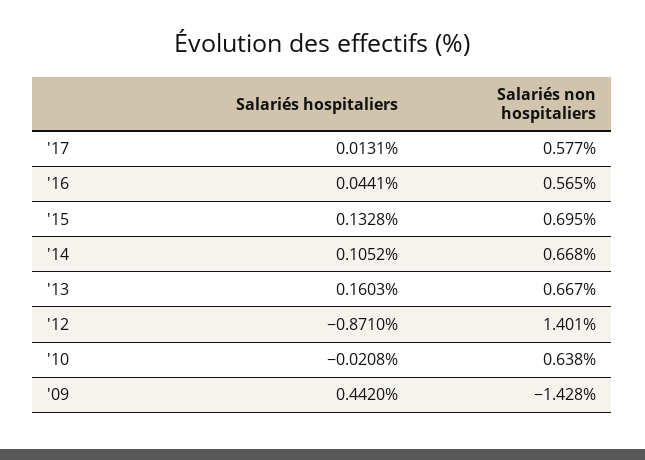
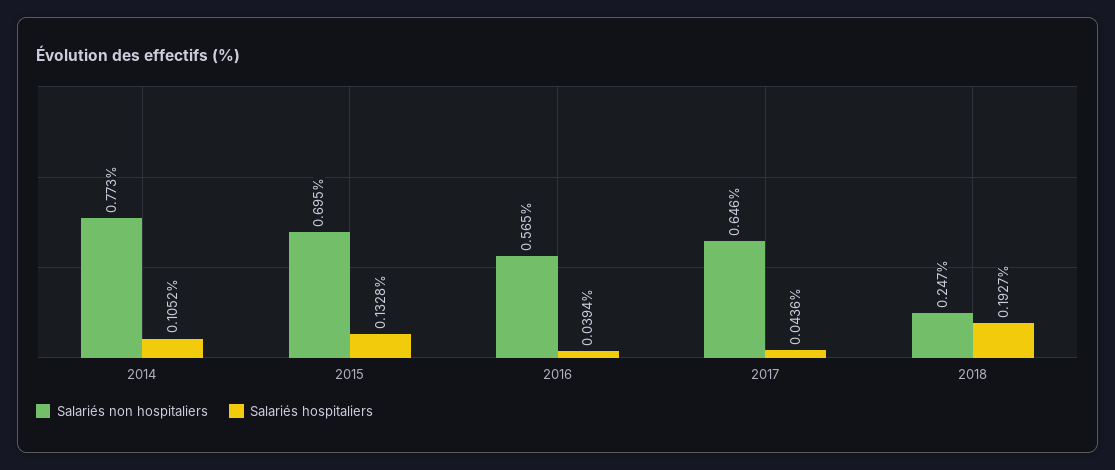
Salariés hospitaliers, '17: 0.0131 -> 0.0436
Salariés non hospitaliers, '17: 0.577 -> 0.646
Salariés hospitaliers, '16: 0.0441 -> 0.0394
Salariés non hospitaliers, '14: 0.668 -> 0.773
Salariés hospitaliers, '13: 0.1603 -> none
Salariés non hospitaliers, '13: 0.667 -> none
Salariés hospitaliers, '12: -0.871 -> none
Salariés non hospitaliers, '12: 1.401 -> none
Salariés hospitaliers, '10: -0.0208 -> none
Salariés non hospitaliers, '10: 0.638 -> none
Salariés hospitaliers, '09: 0.442 -> none
Salariés non hospitaliers, '09: -1.428 -> none
Salariés non hospitaliers, 2018: none -> 0.247
Salariés hospitaliers, 2018: none -> 0.1927

